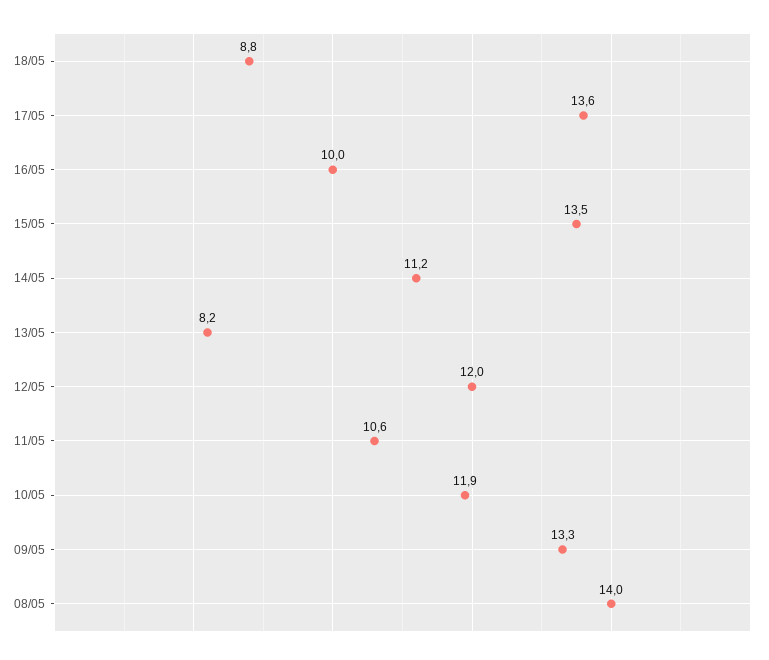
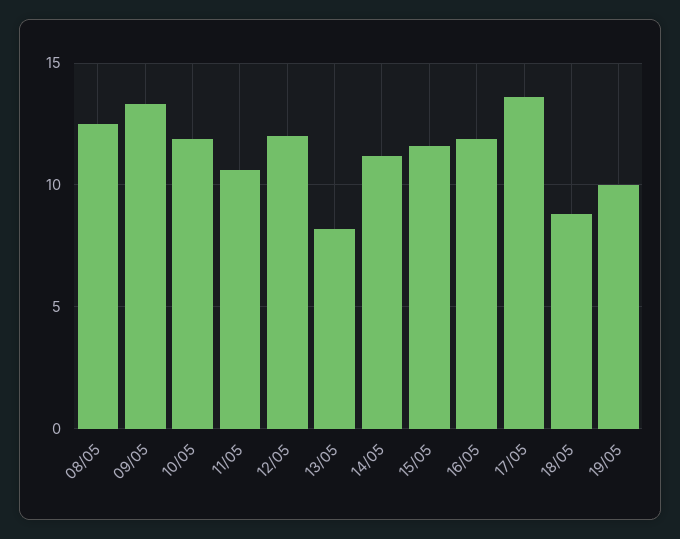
16/05: 10 -> 12
15/05: 13.5 -> 11.5
08/05: 14 -> 12.5
19/05: none -> 10

